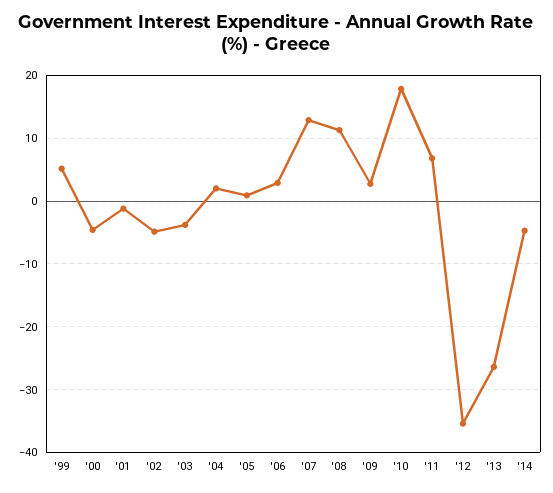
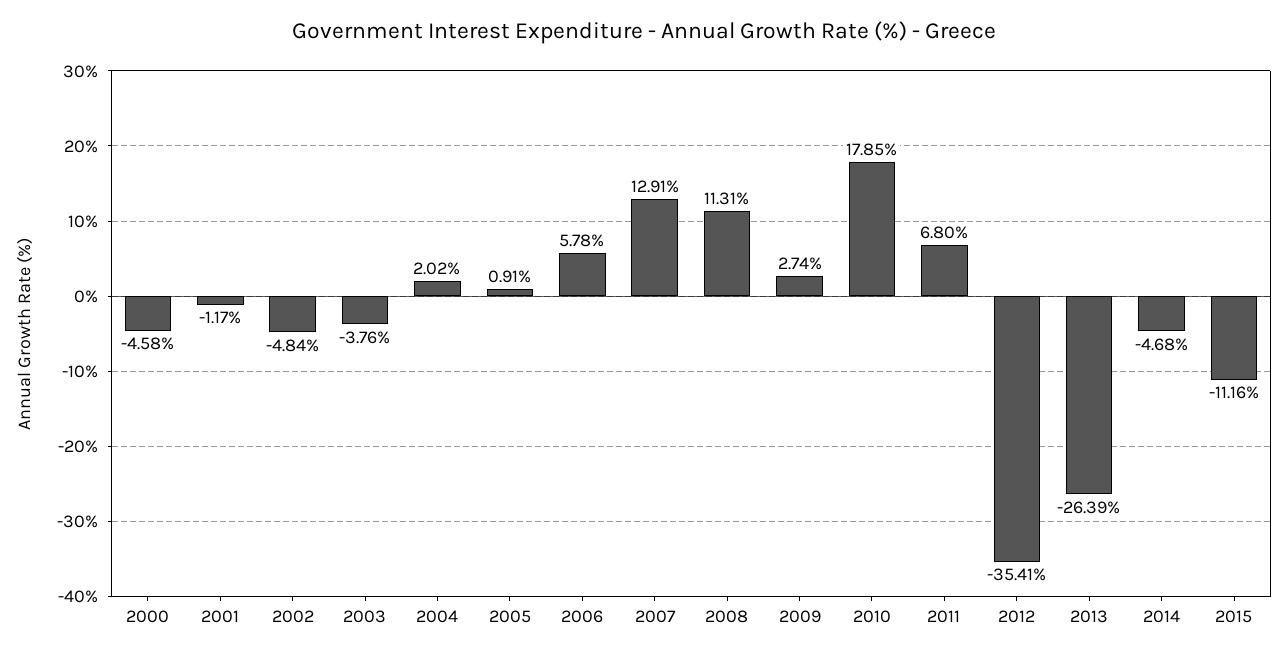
'99: 5 -> none
'06: 3 -> 5.78
2015: none -> -11.16

